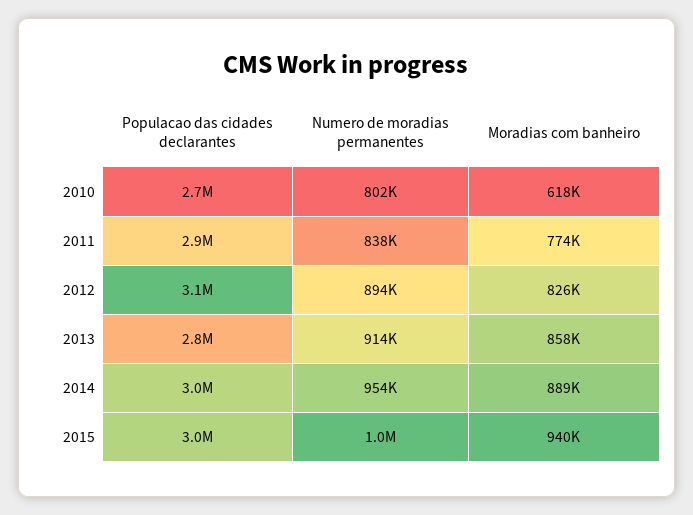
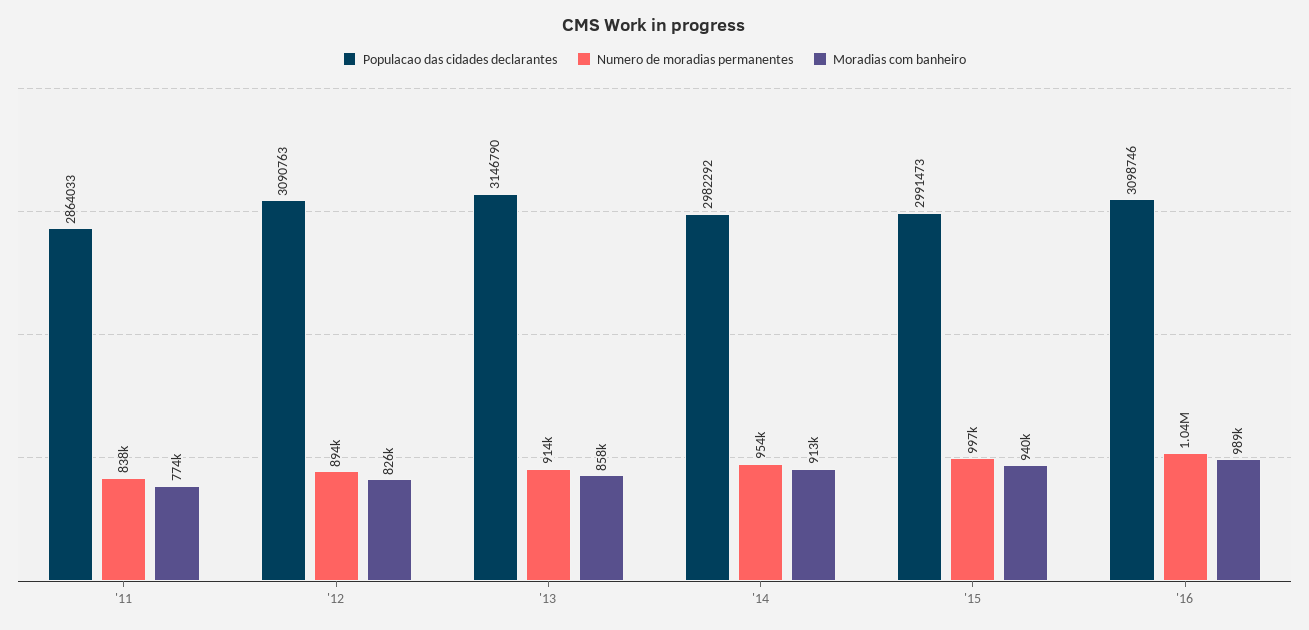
Populacao das cidades declarantes, 2010: 2700000 -> none
Numero de moradias permanentes, 2010: 802000 -> none
Moradias com banheiro, 2010: 618000 -> none
Populacao das cidades declarantes, 2013: 2800000 -> 3146790
Moradias com banheiro, 2014: 889000 -> 913000
Populacao das cidades declarantes, '16: none -> 3098746
Numero de moradias permanentes, '16: none -> 1040000
Moradias com banheiro, '16: none -> 989000

